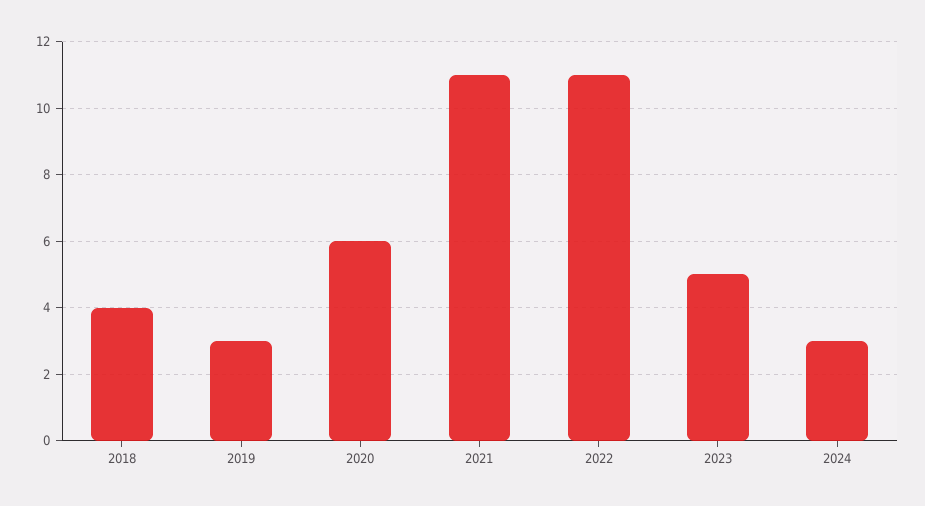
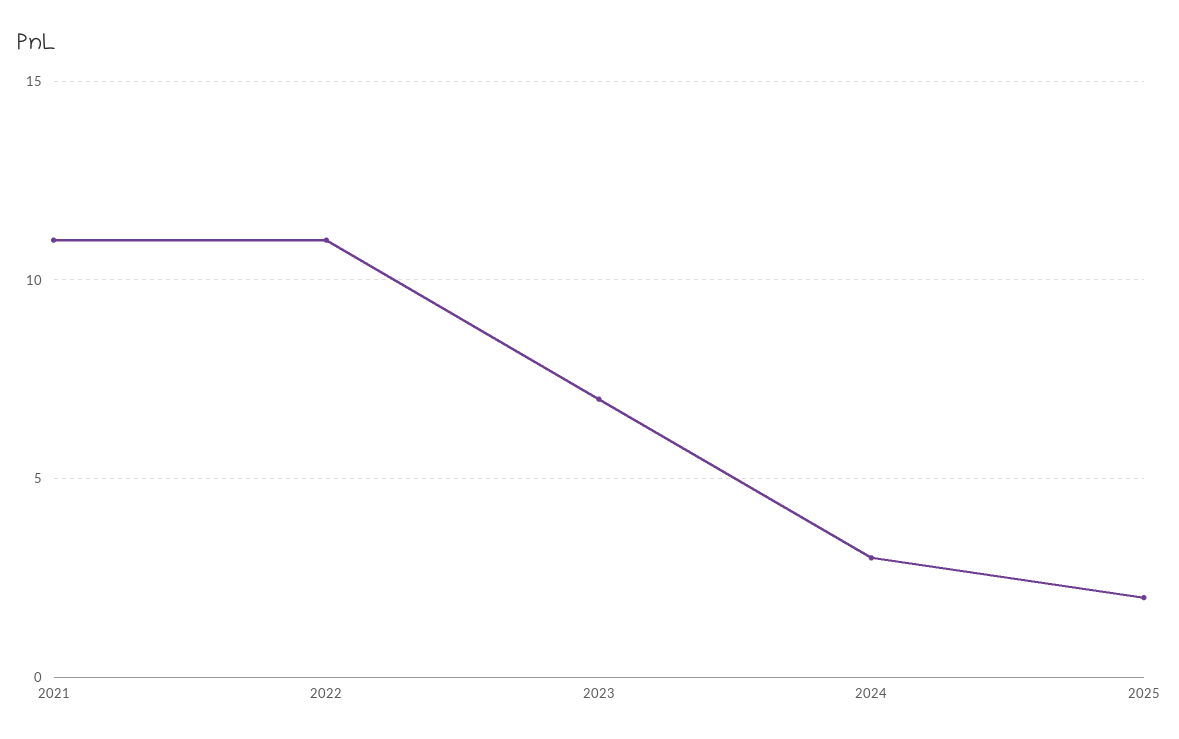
2018: 4 -> none
2019: 3 -> none
2020: 6 -> none
2023: 5 -> 7
2025: none -> 2

